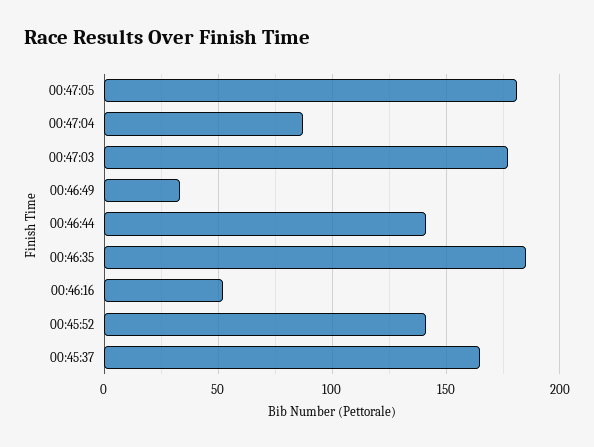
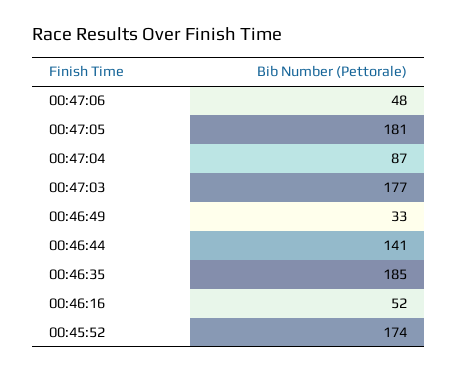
00:45:52: 140 -> 174
00:45:37: 165 -> none
00:47:06: none -> 48

